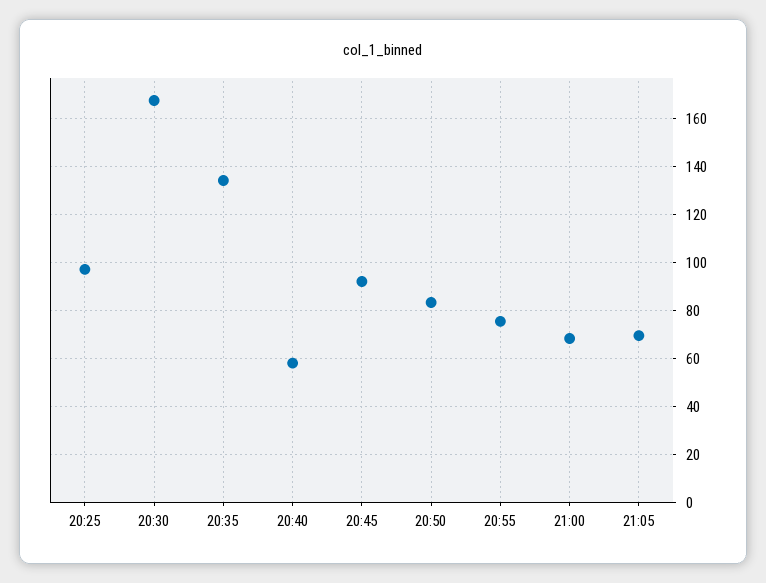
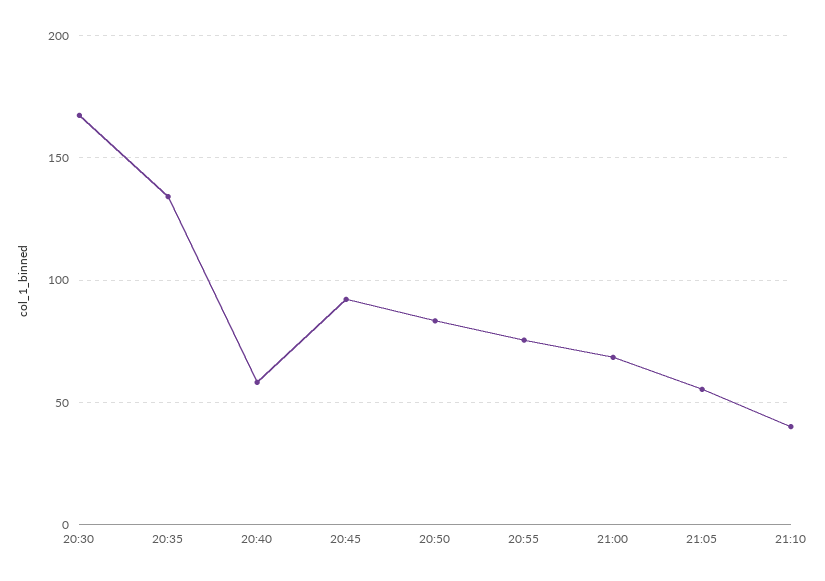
20:25: 97.5 -> none
21:05: 70 -> 55
21:10: none -> 40

